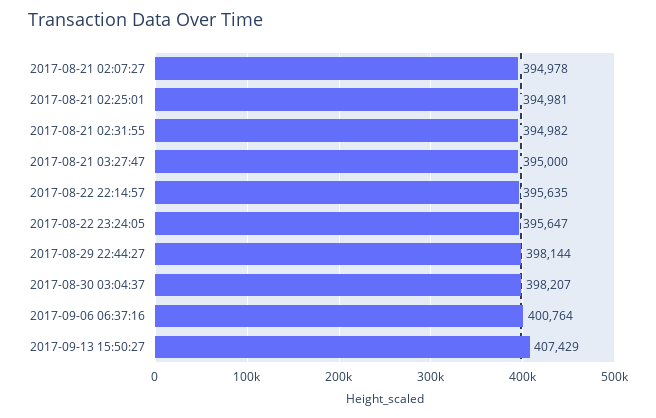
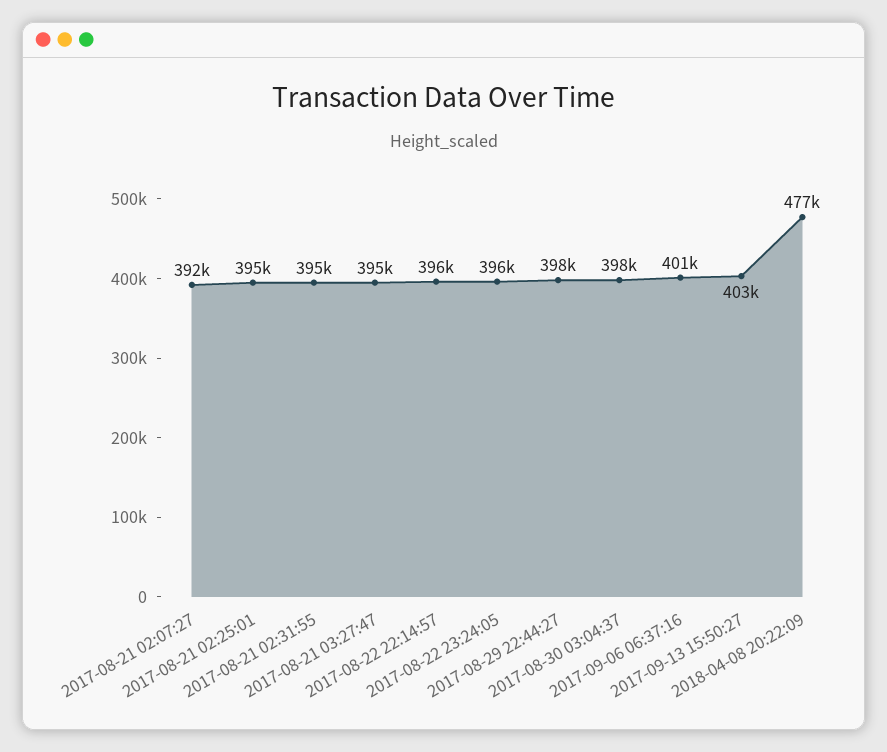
2017-08-21 02:07:27: 394978 -> 392000
2017-09-13 15:50:27: 407429 -> 403000
2018-04-08 20:22:09: none -> 477000

